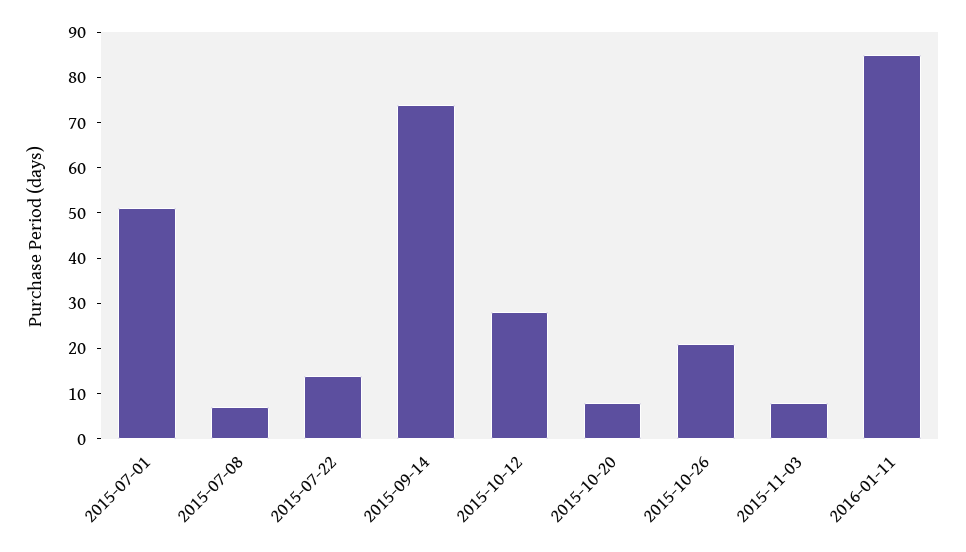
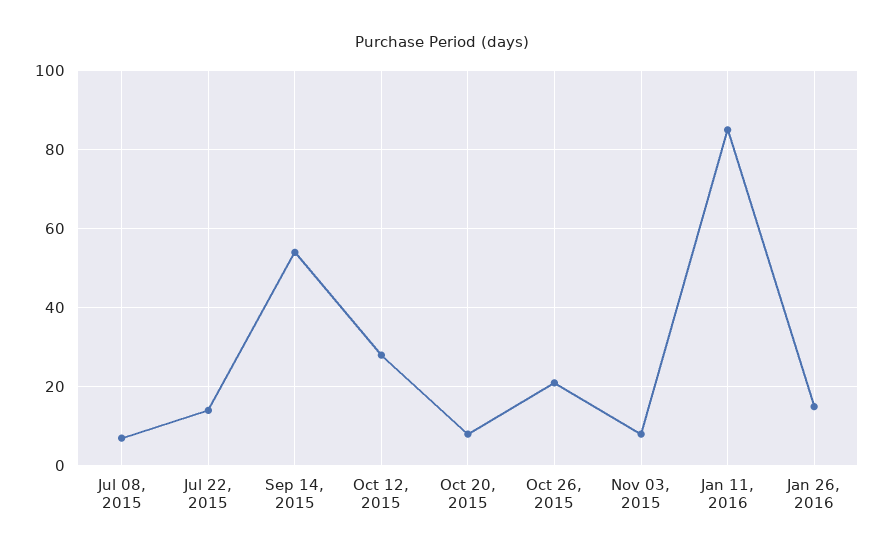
2015-07-01: 50 -> none
2015-09-14: 75 -> 55
Jan 26, 2016: none -> 15

